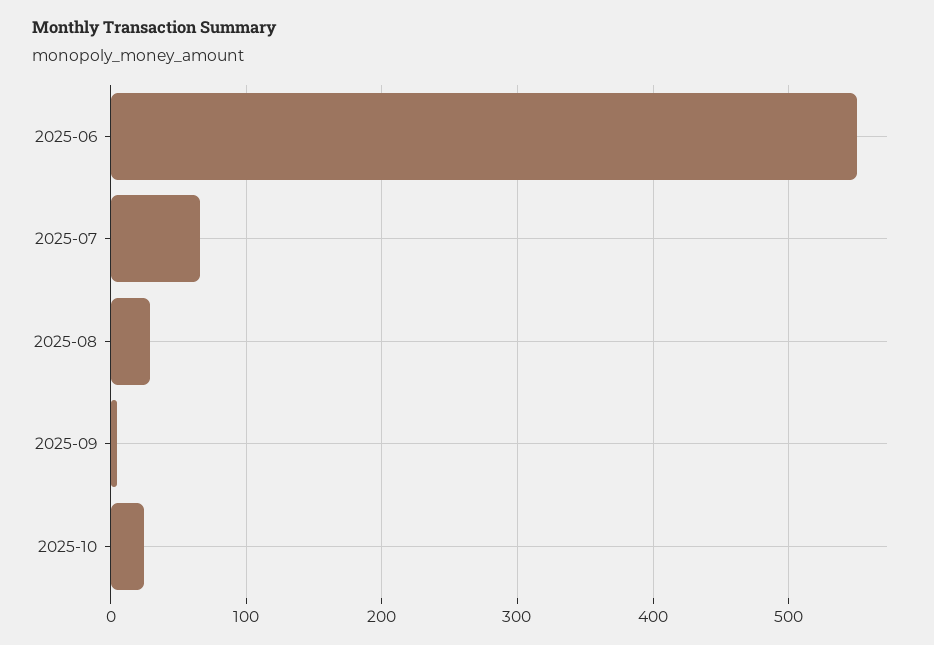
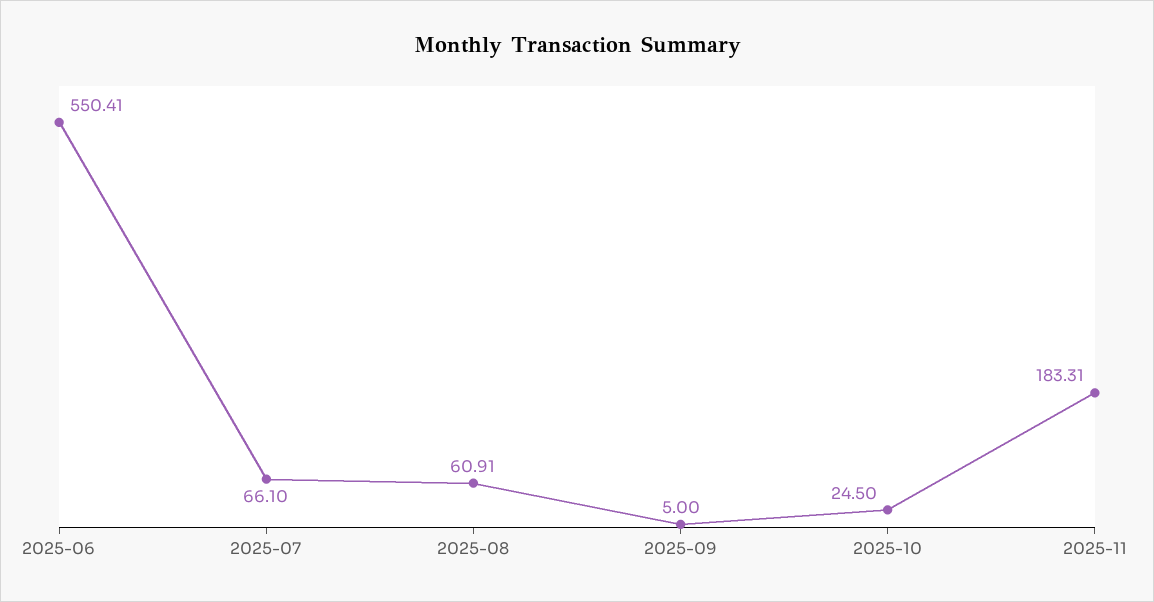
2025-08: 30 -> 60.91
2025-11: none -> 183.31

